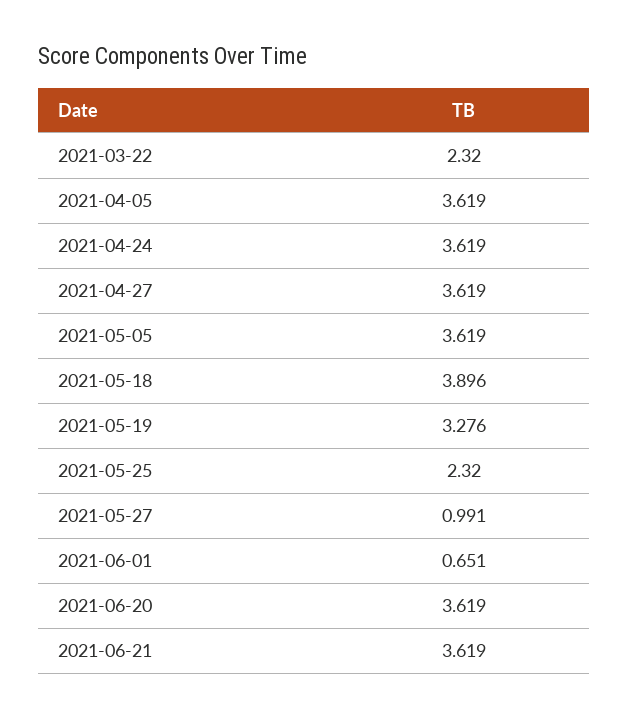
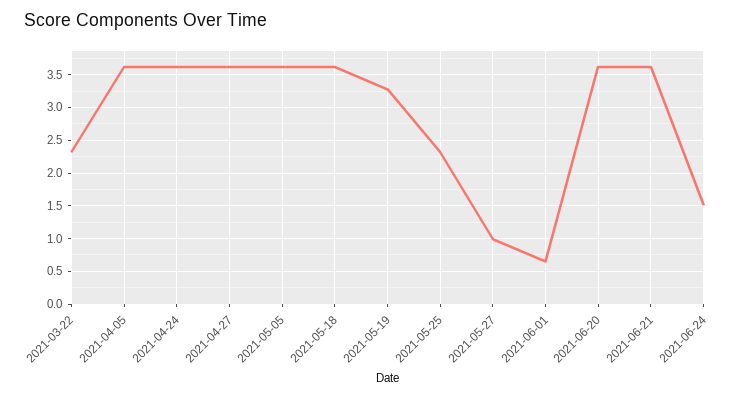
2021-05-18: 3.896 -> 3.6
2021-06-24: none -> 1.5

